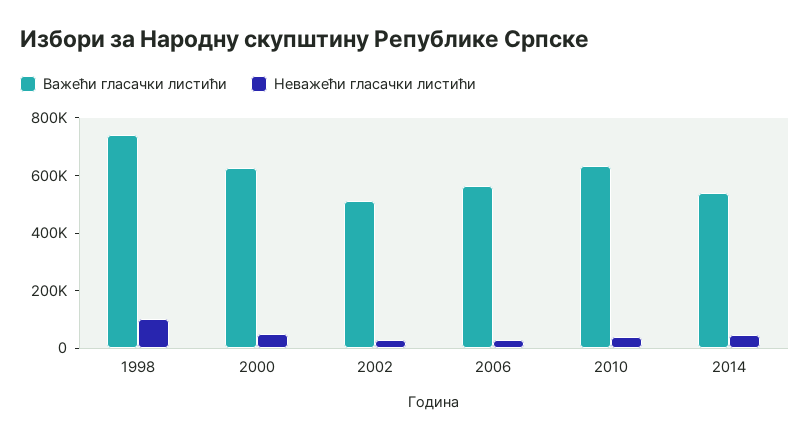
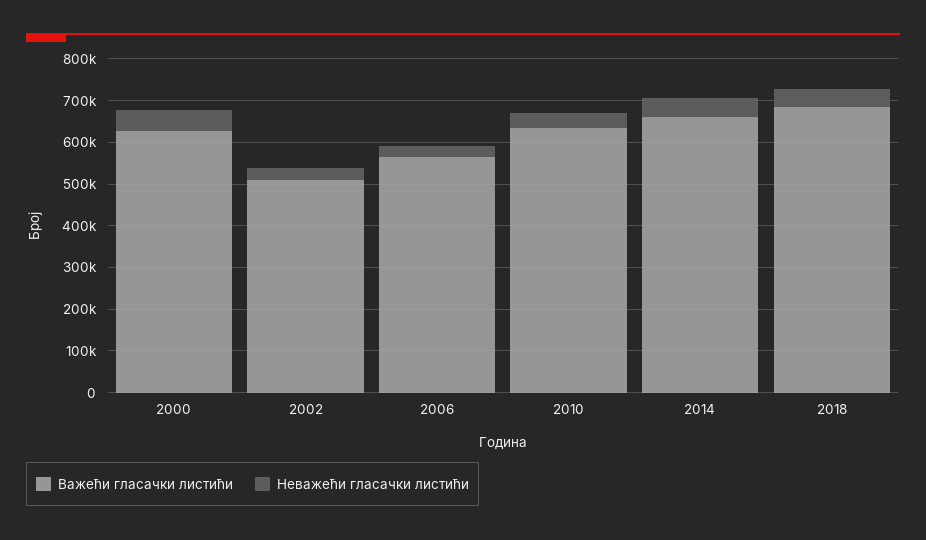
Важећи гласачки листићи, 1998: 750000 -> none
Неважећи гласачки листићи, 1998: 100000 -> none
Важећи гласачки листићи, 2014: 550000 -> 660000
Важећи гласачки листићи, 2018: none -> 680000
Неважећи гласачки листићи, 2018: none -> 40000

